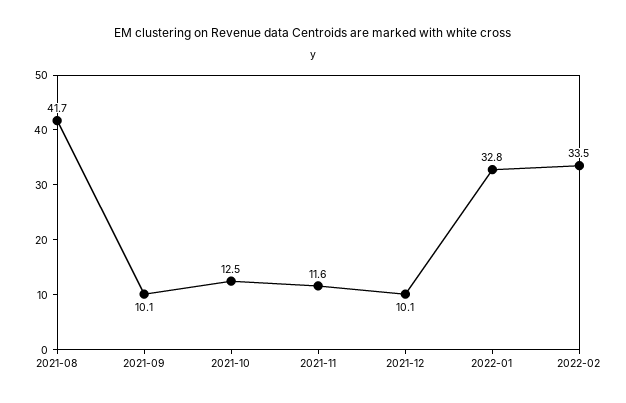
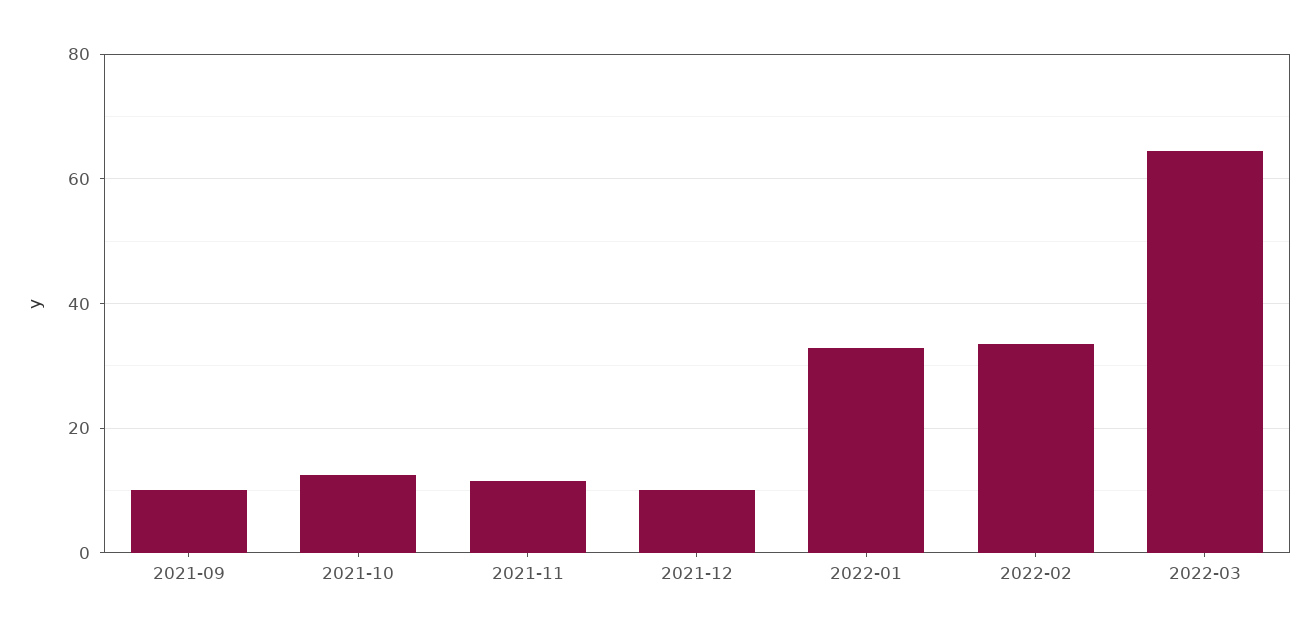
2021-08: 41.7 -> none
2022-03: none -> 64

